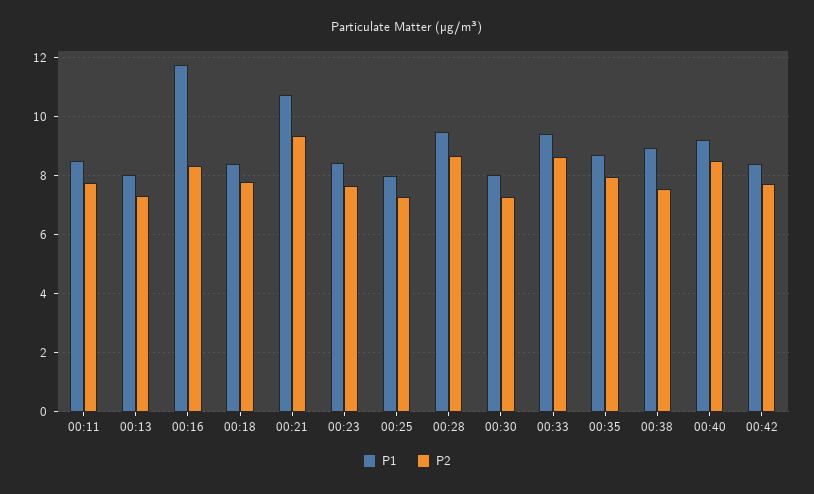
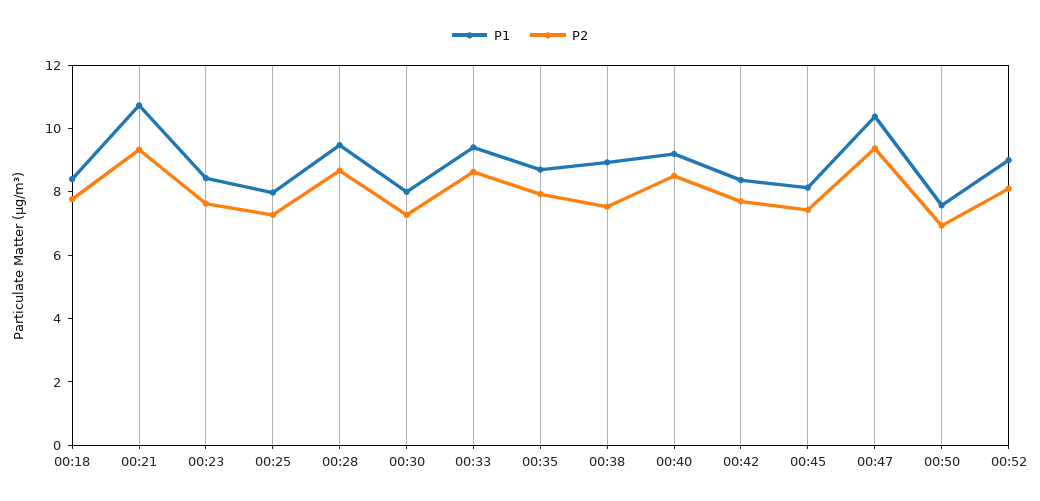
P1, 00:11: 8.5 -> none
P2, 00:11: 7.75 -> none
P1, 00:13: 8 -> none
P2, 00:13: 7.25 -> none
P1, 00:16: 11.75 -> none
P2, 00:16: 8.25 -> none
P1, 00:45: none -> 8
P2, 00:45: none -> 7.5
P1, 00:47: none -> 10.5
P2, 00:47: none -> 9.5
P1, 00:50: none -> 7.5
P2, 00:50: none -> 7
P1, 00:52: none -> 9
P2, 00:52: none -> 8

